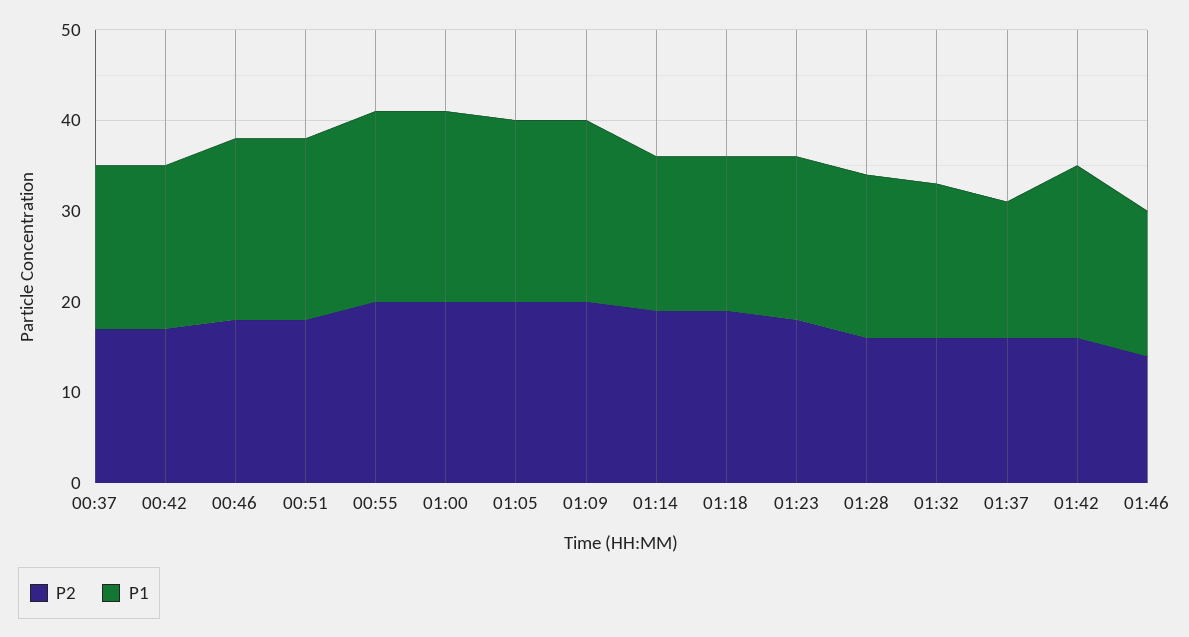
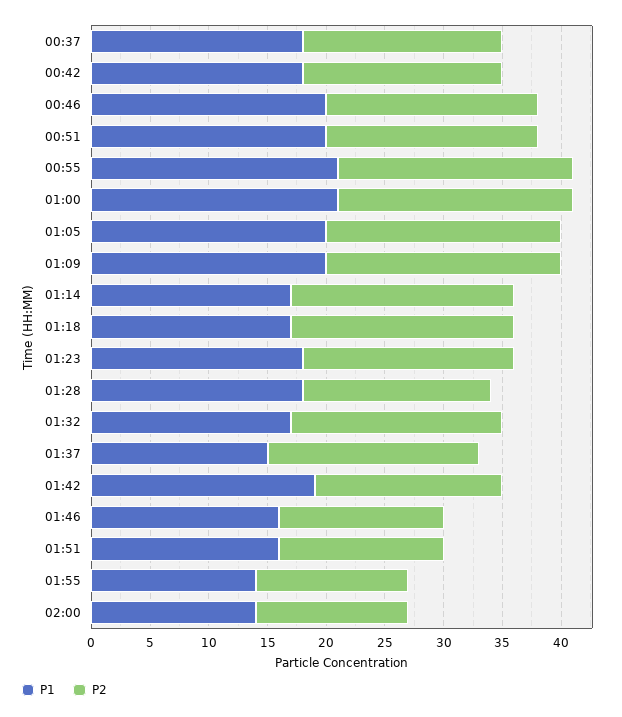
P2, 01:32: 16 -> 18
P2, 01:37: 16 -> 18
P1, 01:51: none -> 16
P2, 01:51: none -> 14
P1, 01:55: none -> 14
P2, 01:55: none -> 13
P1, 02:00: none -> 14
P2, 02:00: none -> 13

